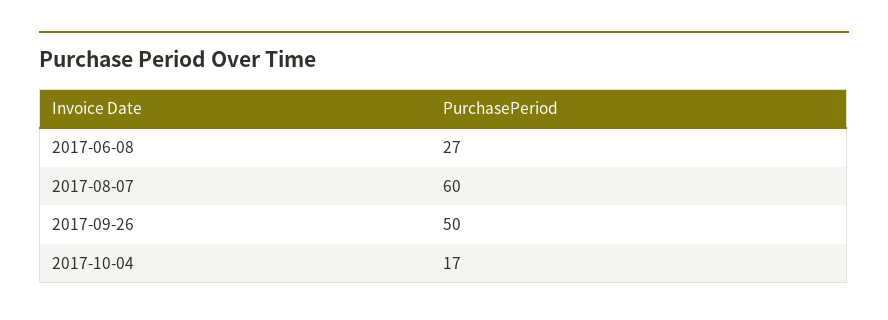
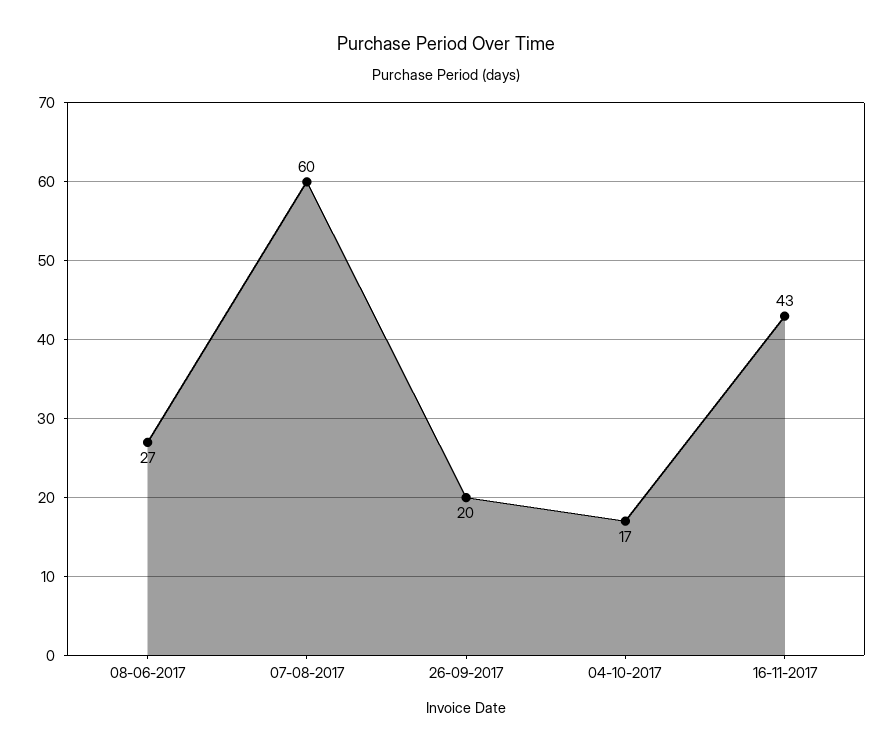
2017-09-26: 50 -> 20
16-11-2017: none -> 43

